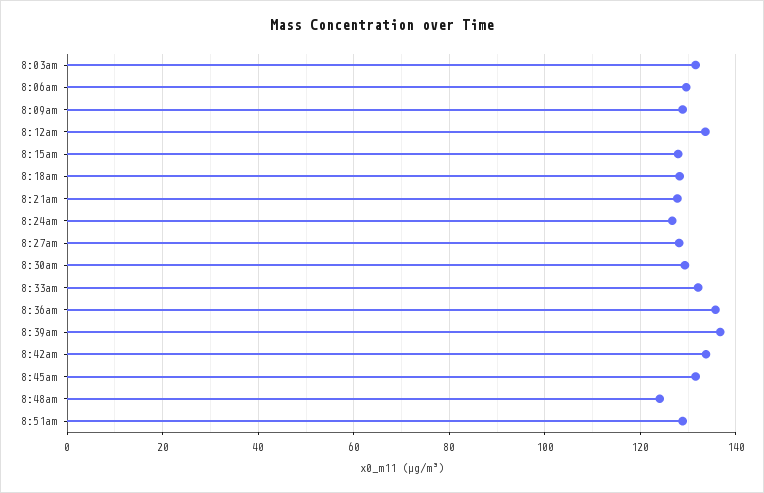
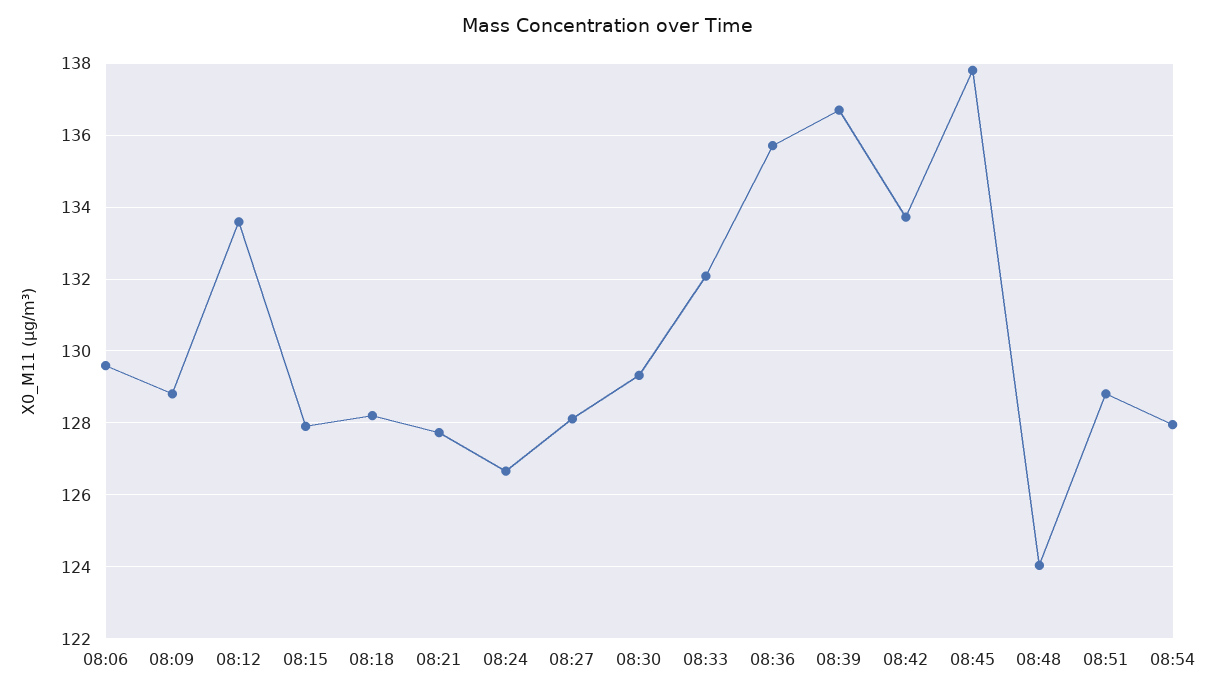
8:03am: 132 -> none
8:45am: 132 -> 137.8
08:54: none -> 128

